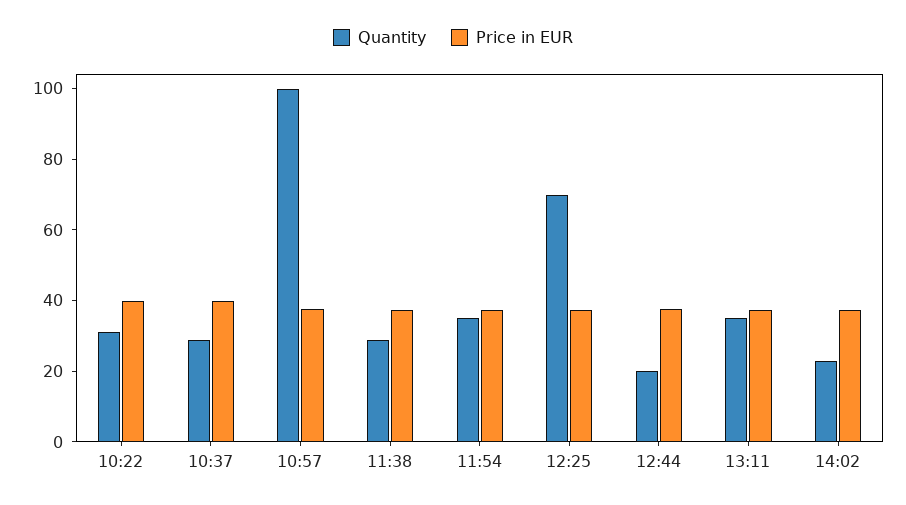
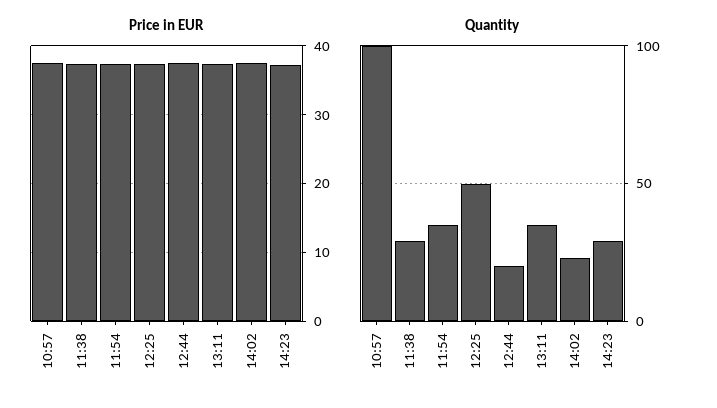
Quantity, 10:22: 30 -> none
Price in EUR, 10:22: 40 -> none
Quantity, 10:37: 30 -> none
Price in EUR, 10:37: 40 -> none
Quantity, 12:25: 70 -> 50
Price in EUR, 14:23: none -> 37
Quantity, 14:23: none -> 30

